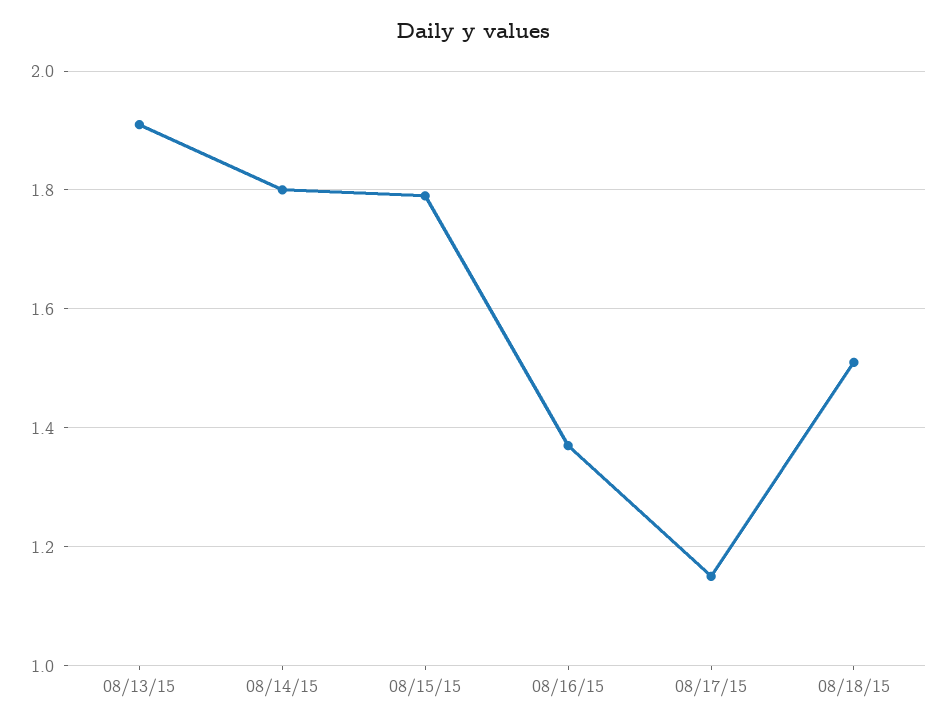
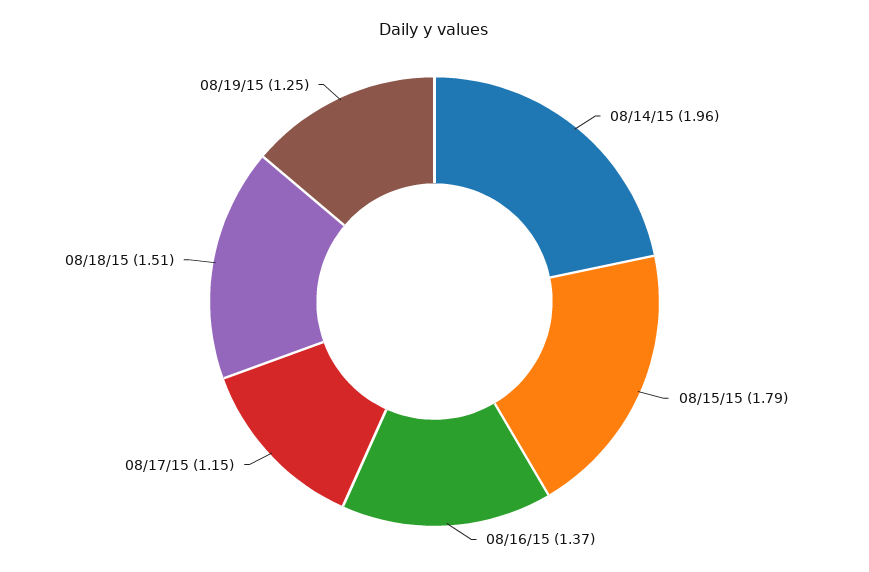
08/13/15: 1.9 -> none
08/14/15: 1.8 -> 1.96
08/19/15: none -> 1.25

